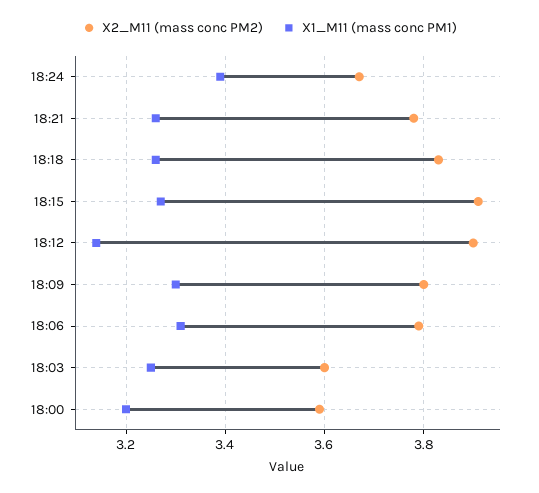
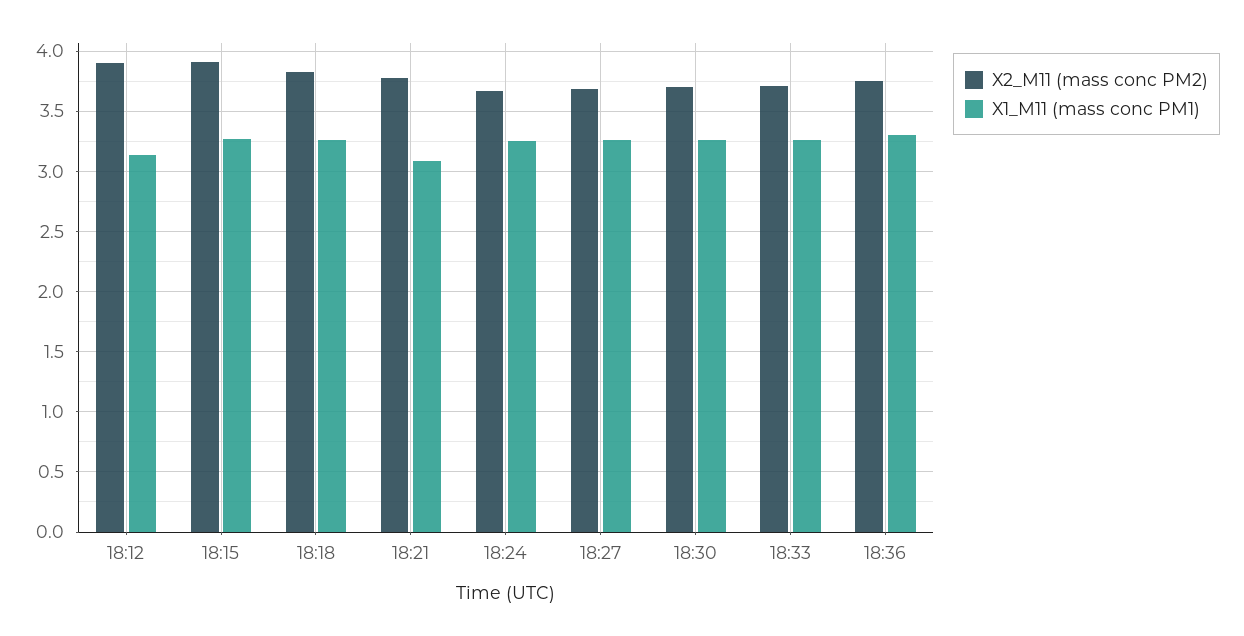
X1_M11 (mass conc PM1), 18:24: 3.4 -> 3.25
X1_M11 (mass conc PM1), 18:21: 3.25 -> 3.1
X2_M11 (mass conc PM2), 18:09: 3.8 -> none
X1_M11 (mass conc PM1), 18:09: 3.3 -> none
X2_M11 (mass conc PM2), 18:06: 3.8 -> none
X1_M11 (mass conc PM1), 18:06: 3.3 -> none
X2_M11 (mass conc PM2), 18:03: 3.6 -> none
X1_M11 (mass conc PM1), 18:03: 3.25 -> none
X2_M11 (mass conc PM2), 18:00: 3.6 -> none
X1_M11 (mass conc PM1), 18:00: 3.2 -> none
X2_M11 (mass conc PM2), 18:27: none -> 3.7
X1_M11 (mass conc PM1), 18:27: none -> 3.25
X2_M11 (mass conc PM2), 18:30: none -> 3.7
X1_M11 (mass conc PM1), 18:30: none -> 3.25
X2_M11 (mass conc PM2), 18:33: none -> 3.7
X1_M11 (mass conc PM1), 18:33: none -> 3.25
X2_M11 (mass conc PM2), 18:36: none -> 3.75
X1_M11 (mass conc PM1), 18:36: none -> 3.3

